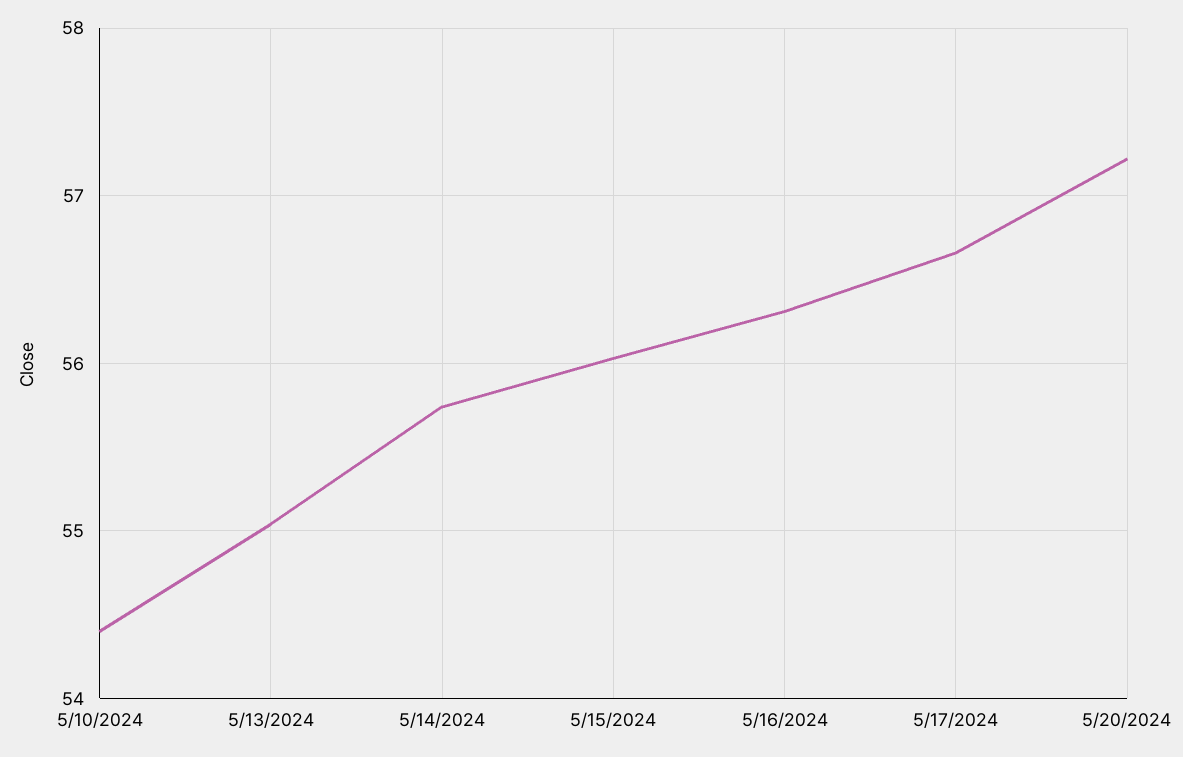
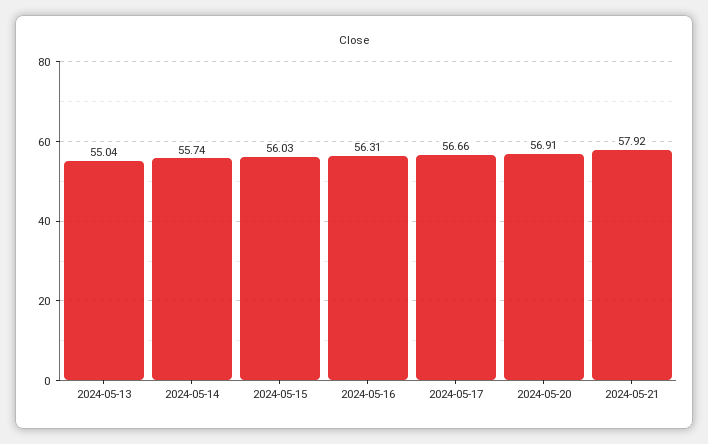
5/10/2024: 54.4 -> none
5/20/2024: 57.2 -> 56.91
2024-05-21: none -> 57.92

